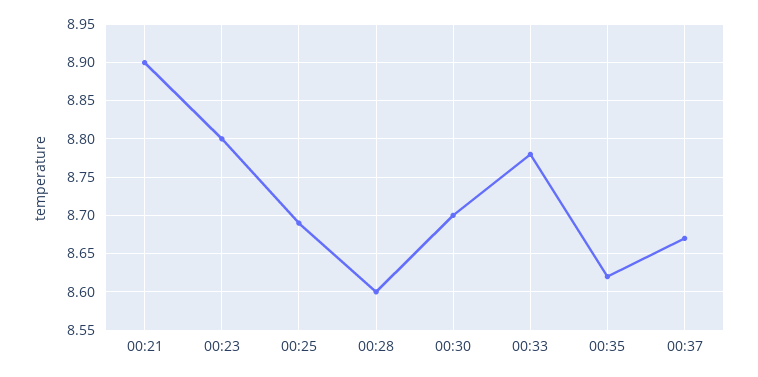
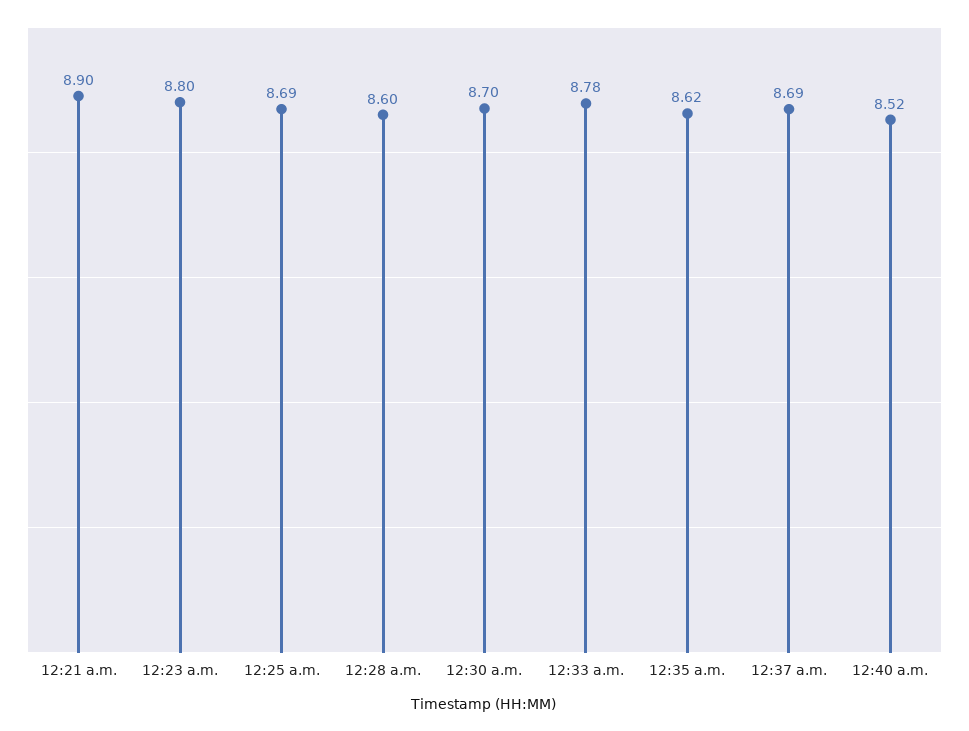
00:37: 8.67 -> 8.69
12:40 a.m.: none -> 8.52

